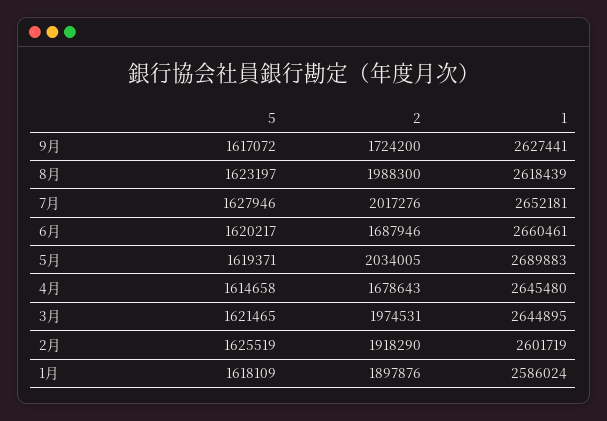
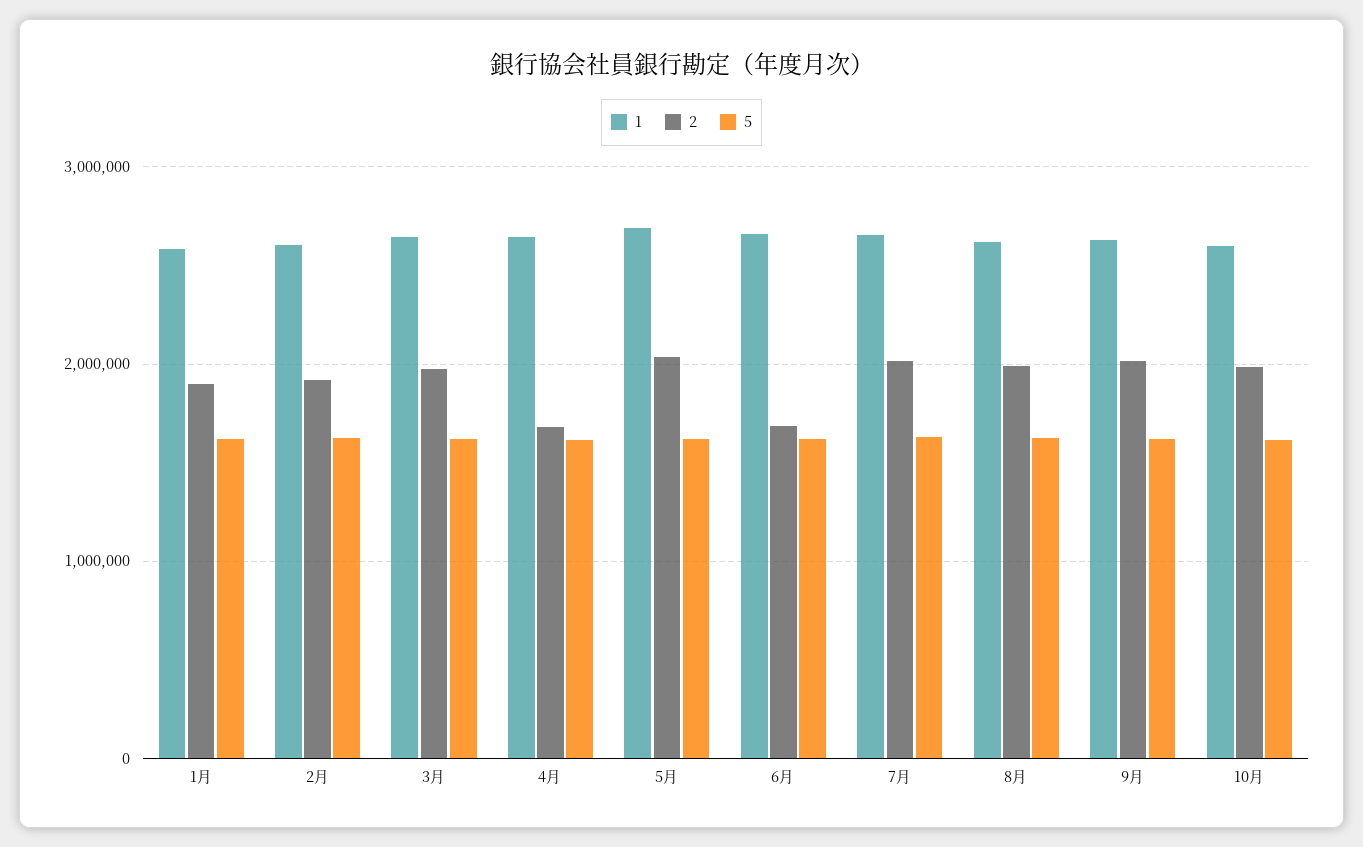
2, 9月: 1724200 -> 2000000
1, 10月: none -> 2600000
2, 10月: none -> 2000000
5, 10月: none -> 1600000

